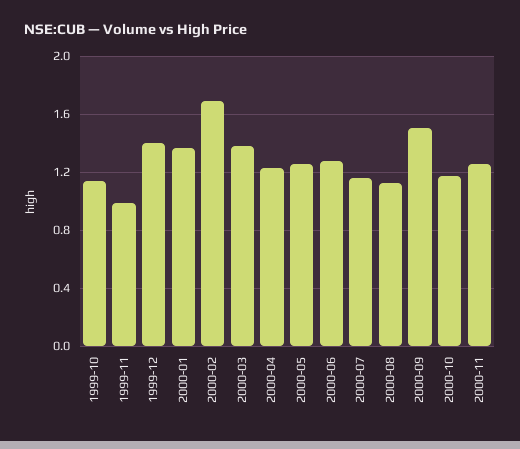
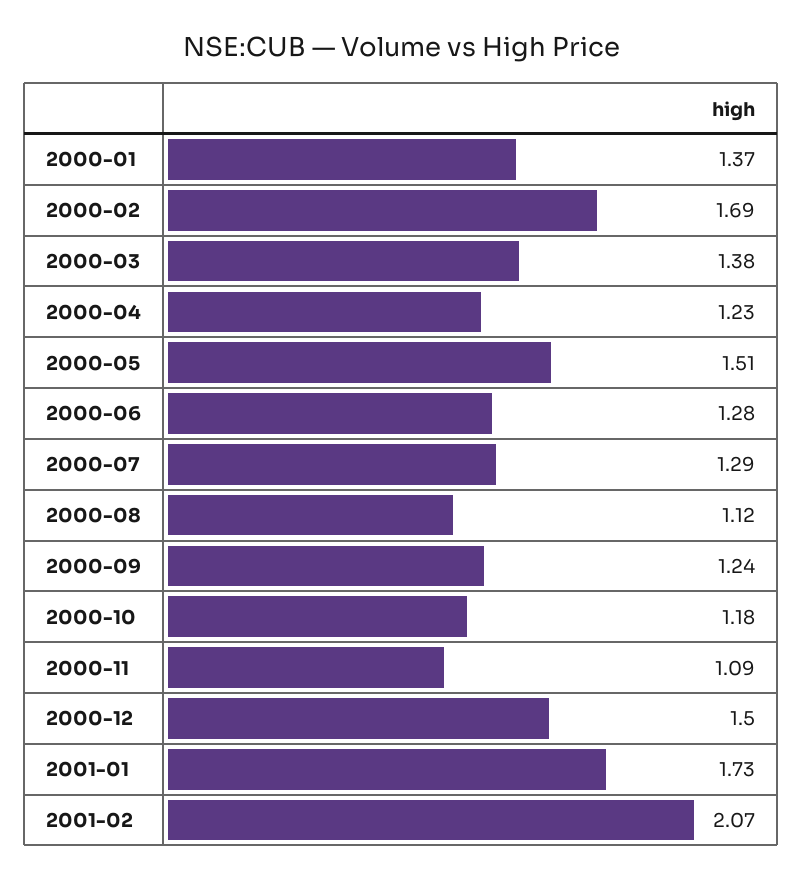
1999-10: 1.15 -> none
1999-11: 1 -> none
1999-12: 1.4 -> none
2000-05: 1.25 -> 1.51
2000-07: 1.15 -> 1.29
2000-09: 1.5 -> 1.24
2000-11: 1.25 -> 1.09
2000-12: none -> 1.5
2001-01: none -> 1.73
2001-02: none -> 2.07

